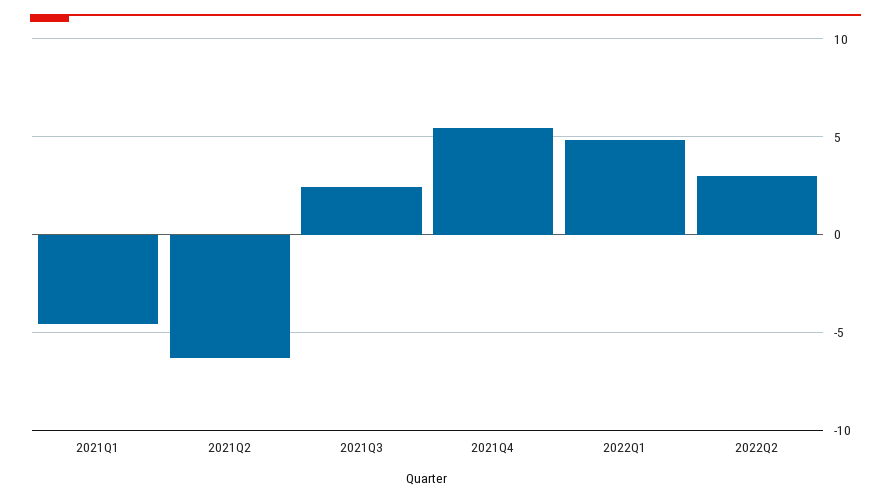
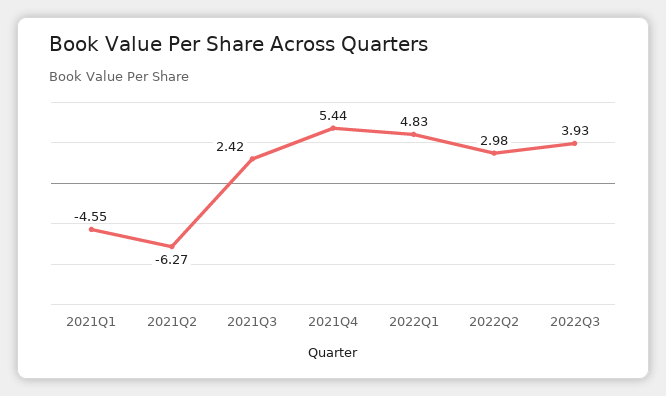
2022Q3: none -> 3.93

